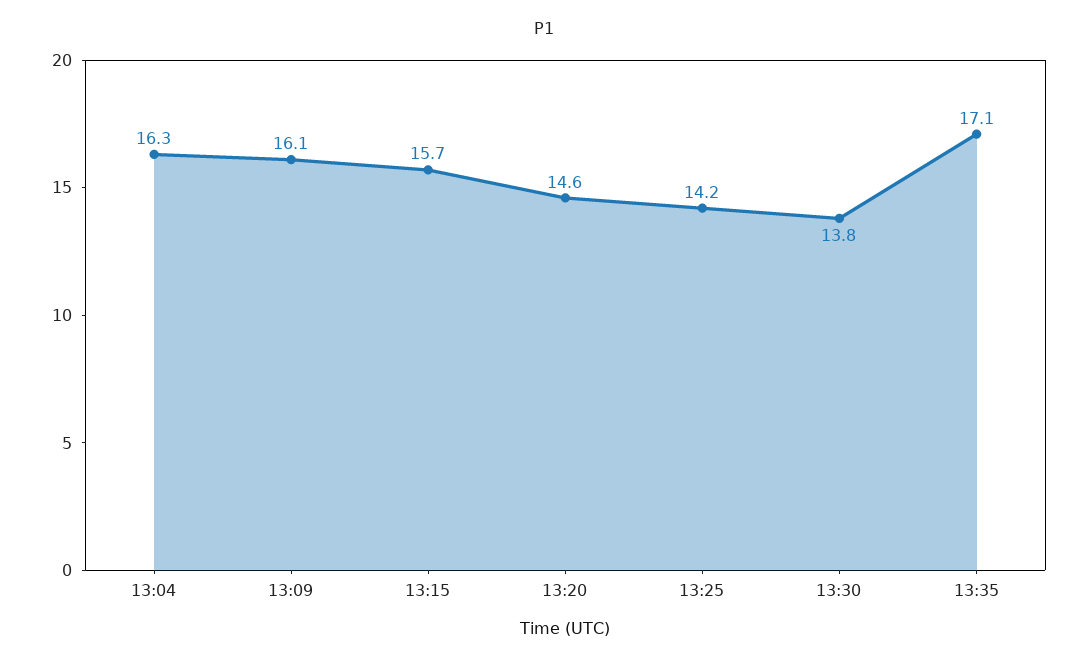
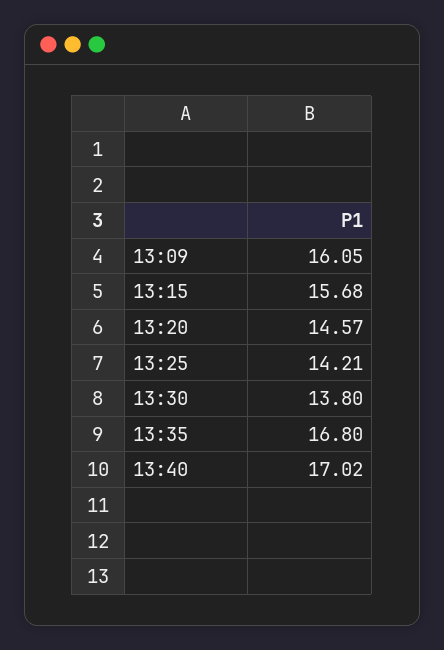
13:04: 16.3 -> none
13:35: 17.1 -> 16.8
13:40: none -> 17.02

